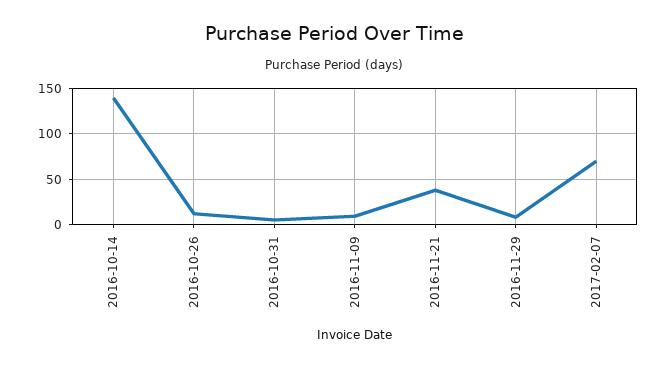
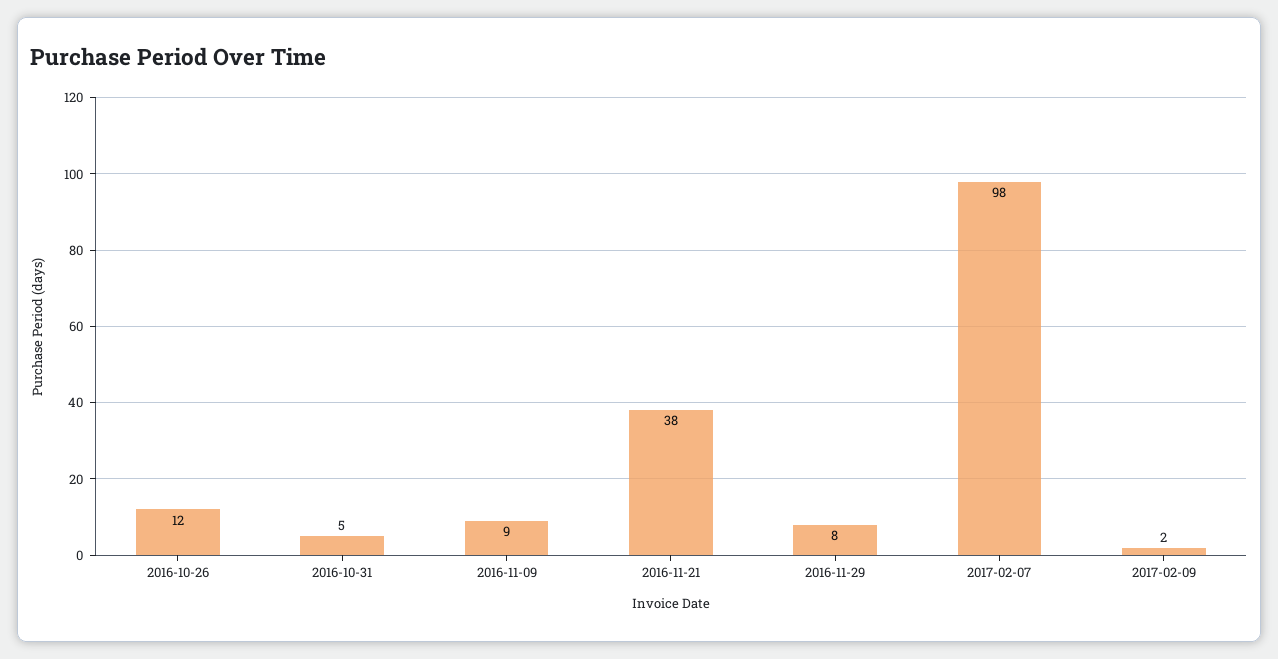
2016-10-14: 140 -> none
2017-02-07: 70 -> 98
2017-02-09: none -> 2

